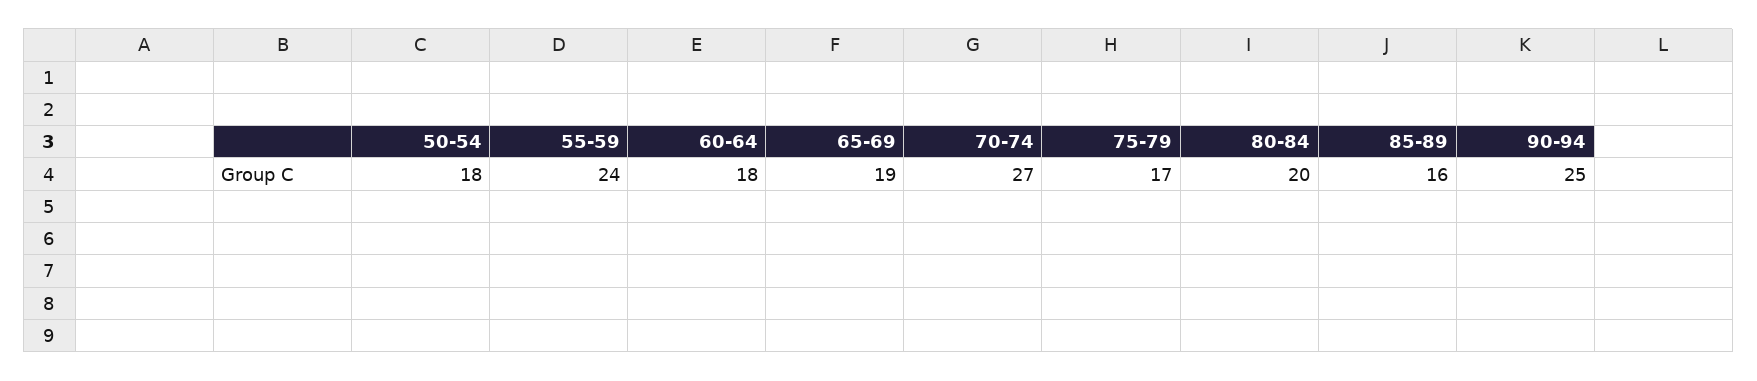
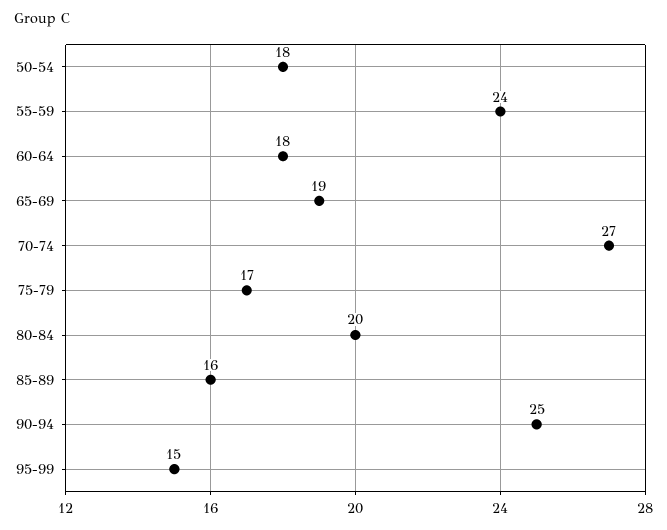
95-99: none -> 15

